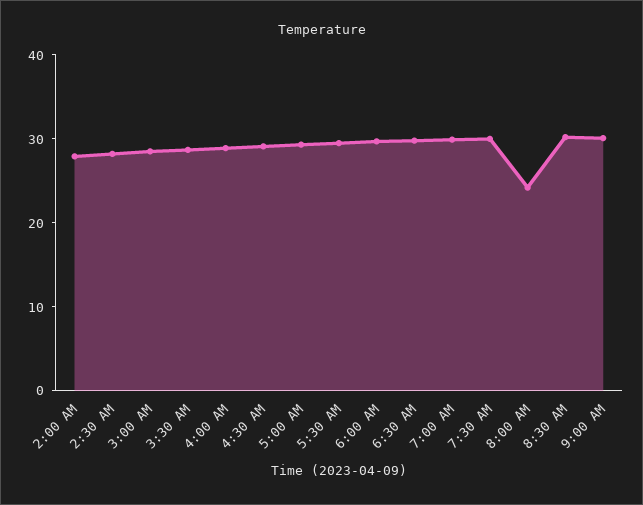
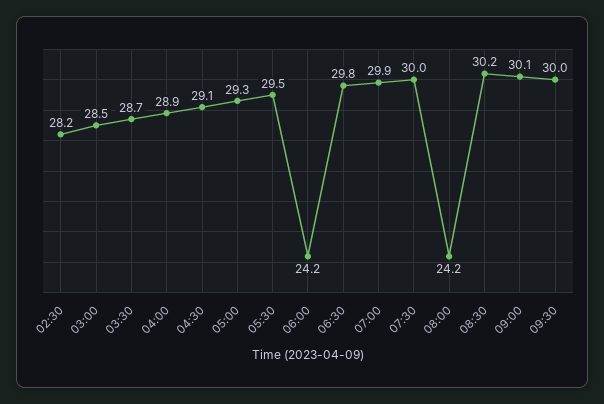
2:00 AM: 28 -> none
6:00 AM: 30 -> 24.2
09:30: none -> 30

